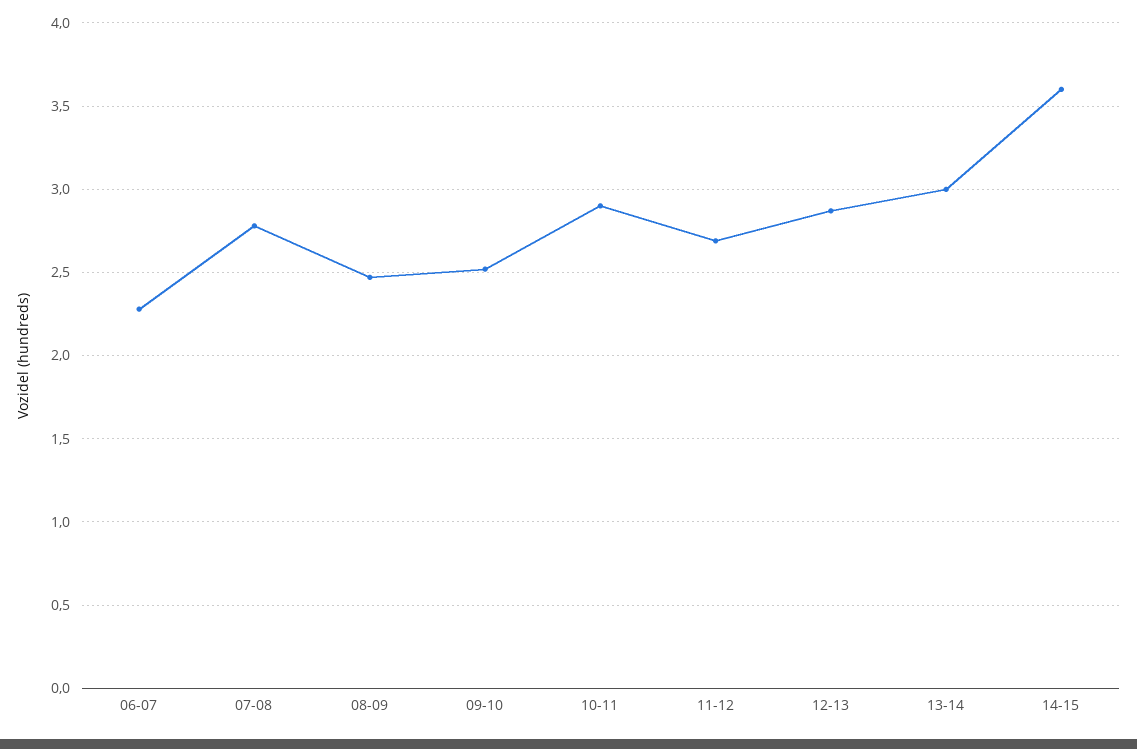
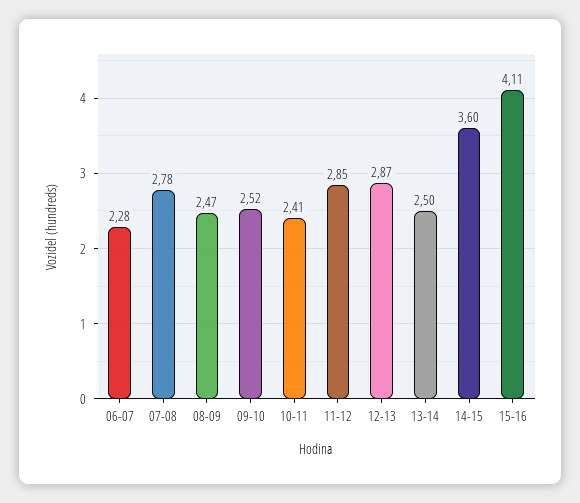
10-11: 2.9 -> 2.41
11-12: 2.7 -> 2.85
13-14: 3 -> 2.5
15-16: none -> 4.11

